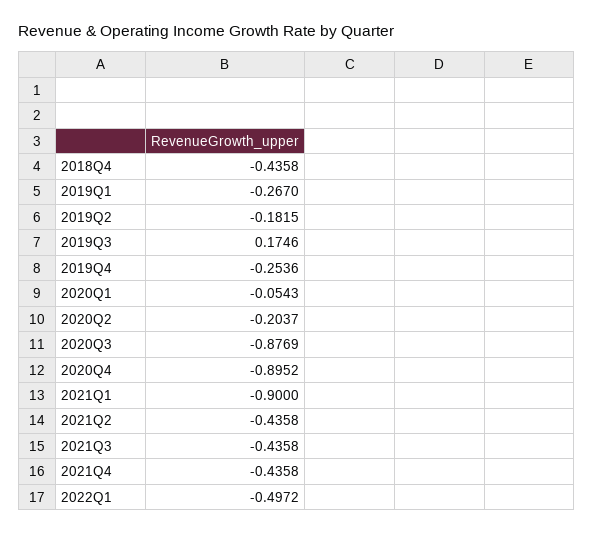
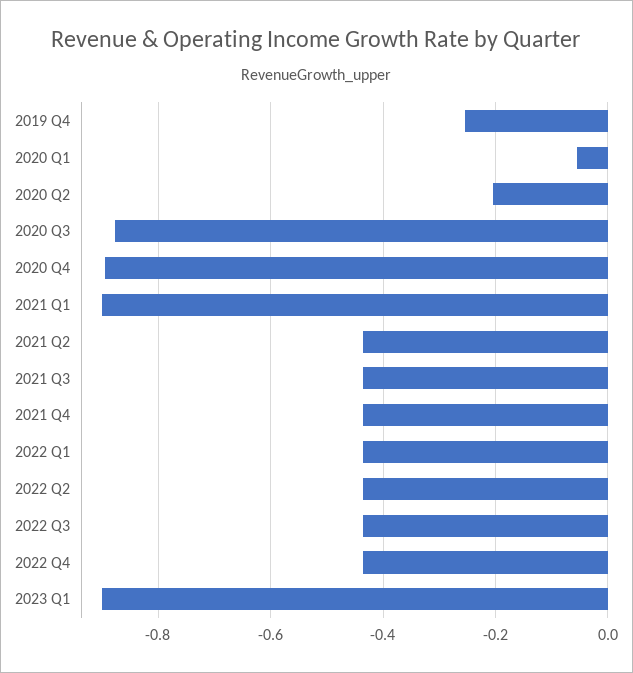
2018Q4: -0.4358 -> none
2019Q1: -0.267 -> none
2019Q2: -0.1815 -> none
2019Q3: 0.1746 -> none
2022Q1: -0.4972 -> -0.44
2022 Q2: none -> -0.44
2022 Q3: none -> -0.44
2022 Q4: none -> -0.44
2023 Q1: none -> -0.9

